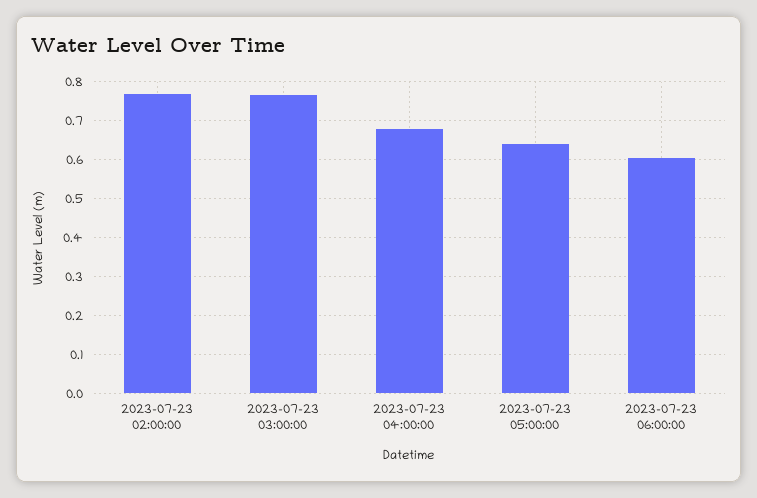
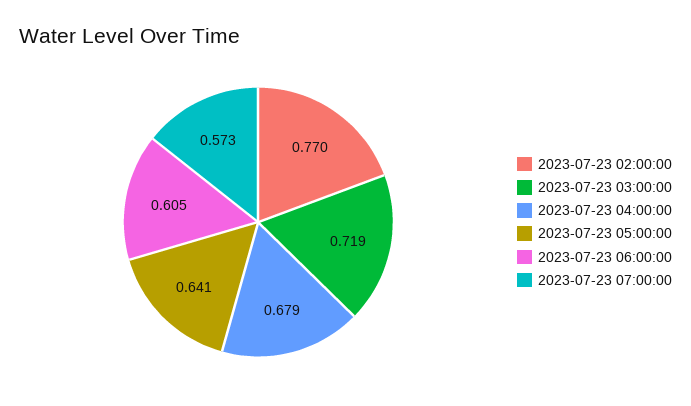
2023-07-23 03:00:00: 0.76 -> 0.719
2023-07-23 07:00:00: none -> 0.573

